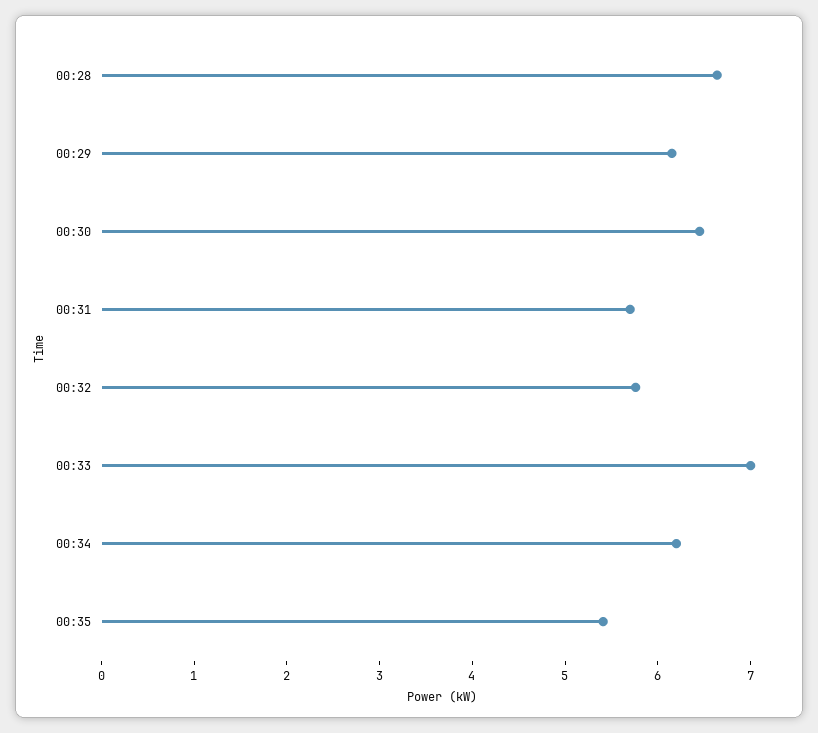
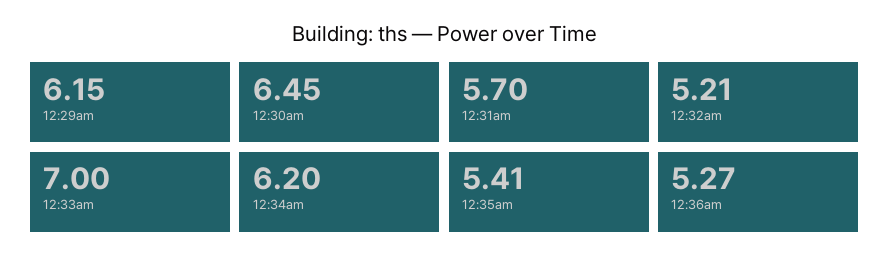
00:28: 6.6 -> none
00:32: 5.8 -> 5.21
12:36am: none -> 5.27

